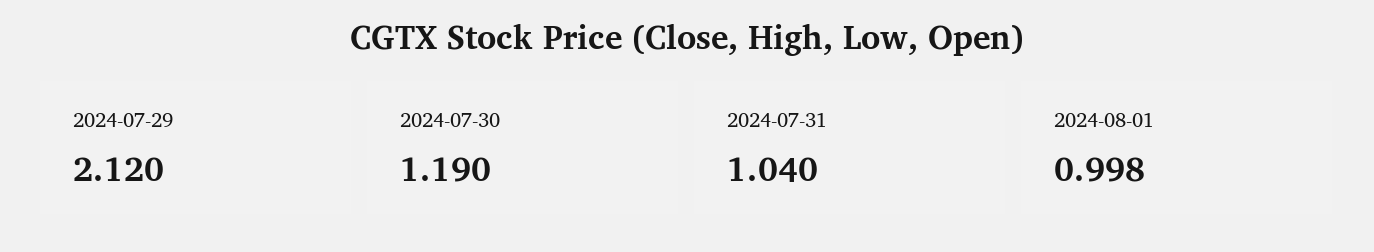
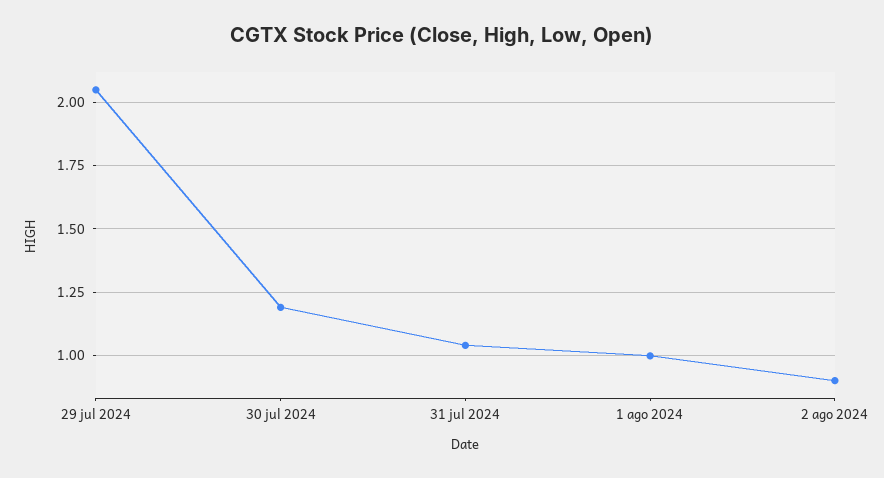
2024-07-29: 2.12 -> 2.05
2 ago 2024: none -> 0.9

